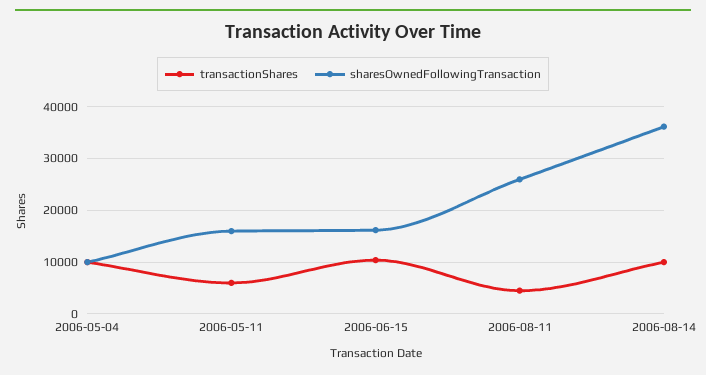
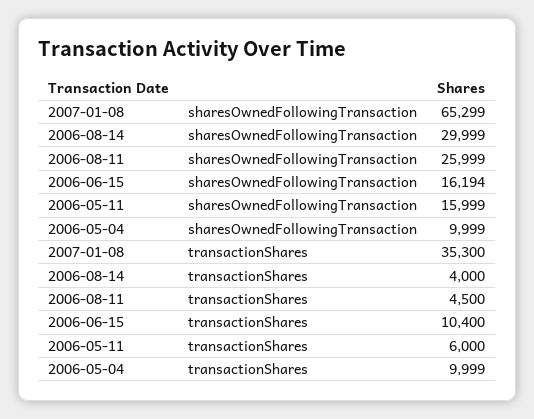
transactionShares, 2006-08-14: 10000 -> 4000
sharesOwnedFollowingTransaction, 2006-08-14: 36000 -> 29999
sharesOwnedFollowingTransaction, 2007-01-08: none -> 65299
transactionShares, 2007-01-08: none -> 35300

